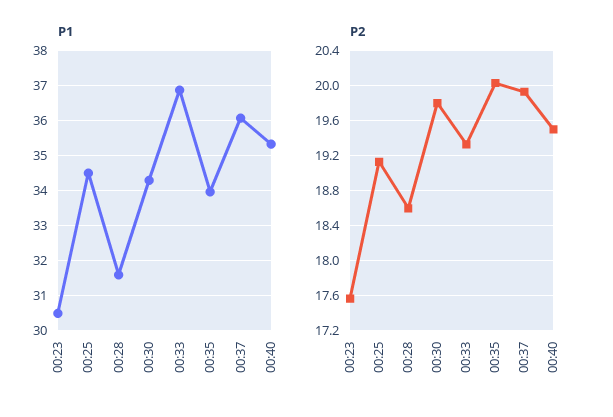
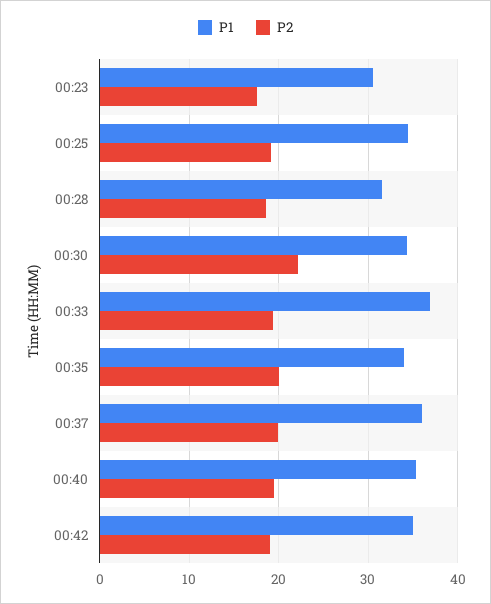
P2, 00:30: 19.8 -> 22
P1, 00:42: none -> 35
P2, 00:42: none -> 19

